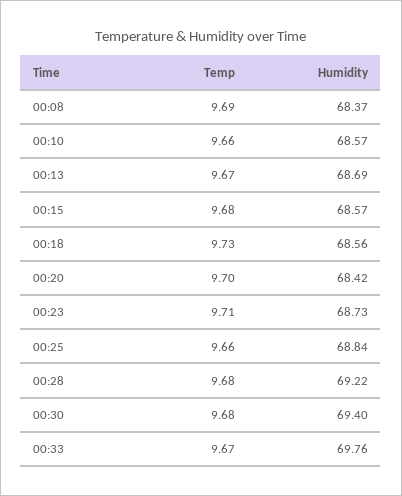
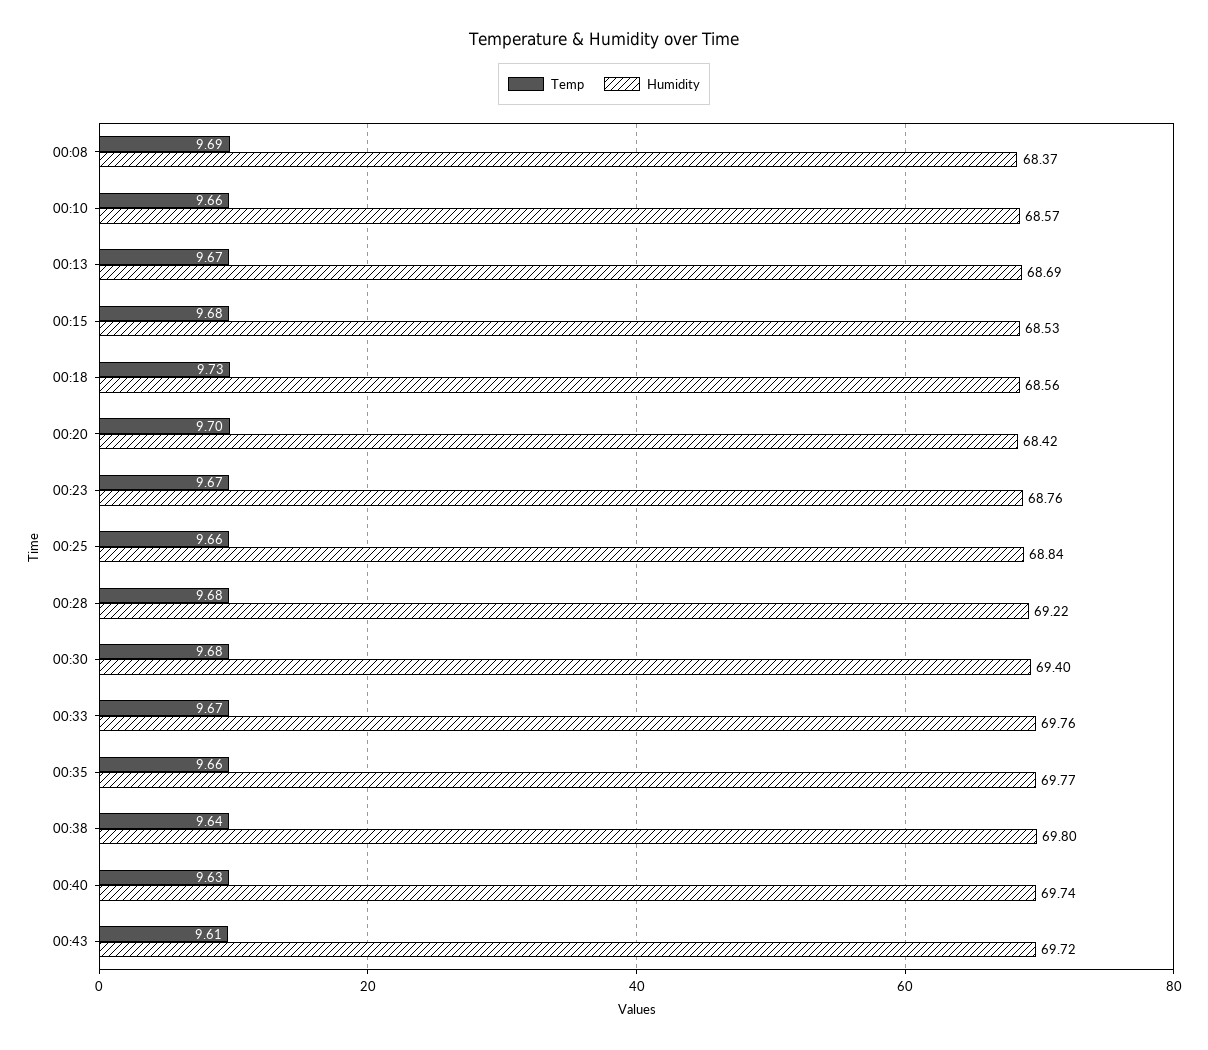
Humidity, 00:15: 68.57 -> 68.53
Temp, 00:23: 9.71 -> 9.67
Humidity, 00:23: 68.73 -> 68.76
Temp, 00:35: none -> 9.66
Humidity, 00:35: none -> 69.77
Temp, 00:38: none -> 9.64
Humidity, 00:38: none -> 69.8
Temp, 00:40: none -> 9.63
Humidity, 00:40: none -> 69.74
Temp, 00:43: none -> 9.61
Humidity, 00:43: none -> 69.72

